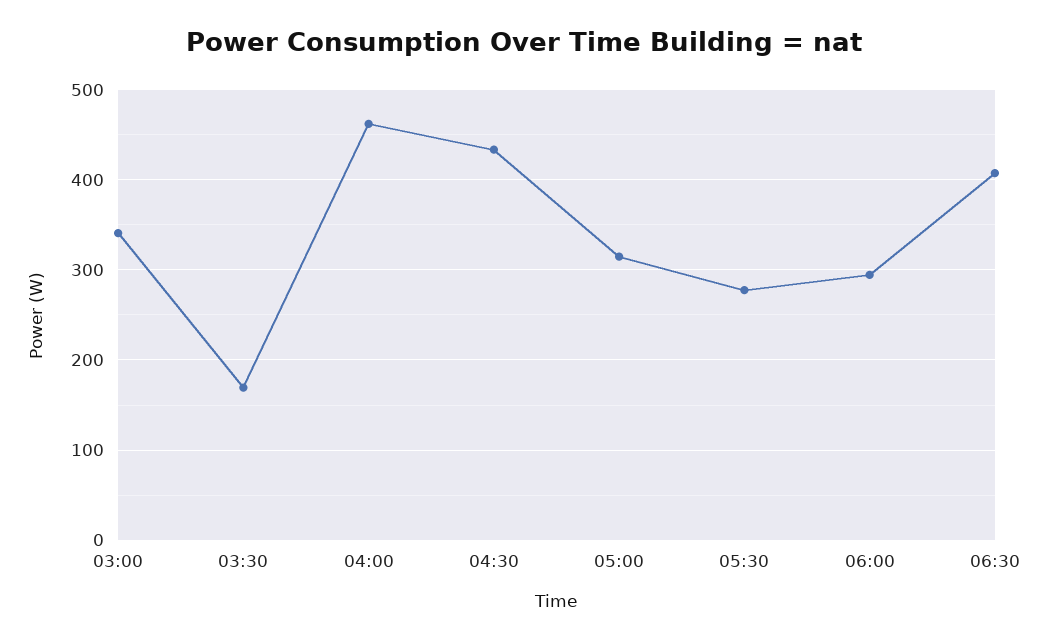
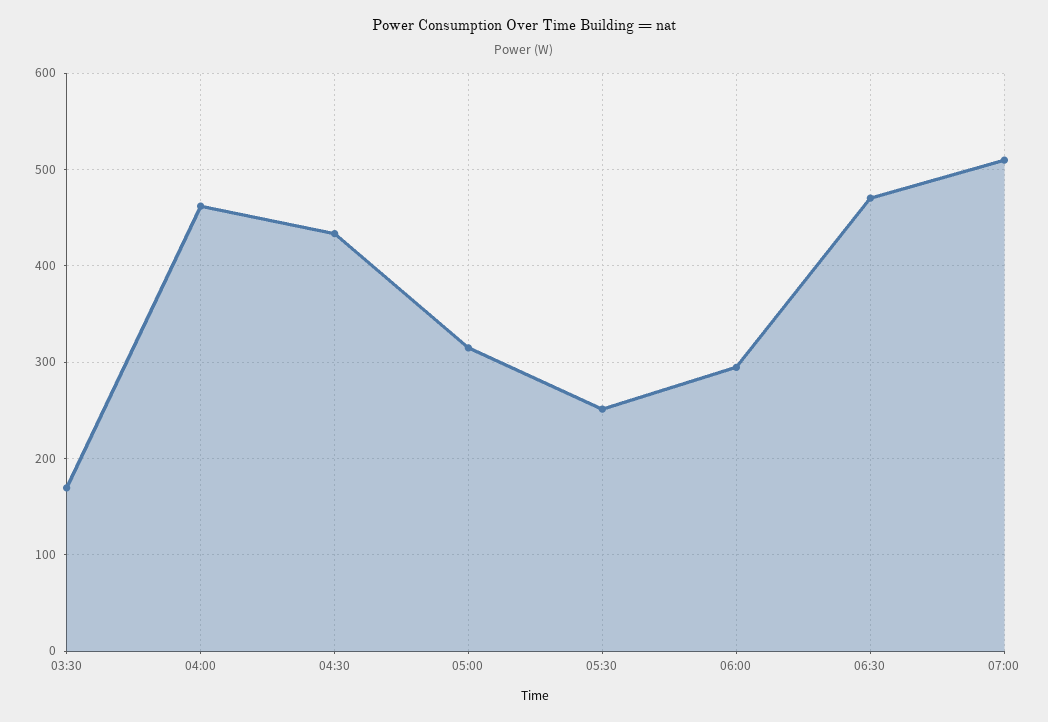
03:00: 340 -> none
05:30: 280 -> 250
06:30: 410 -> 470
07:00: none -> 510

